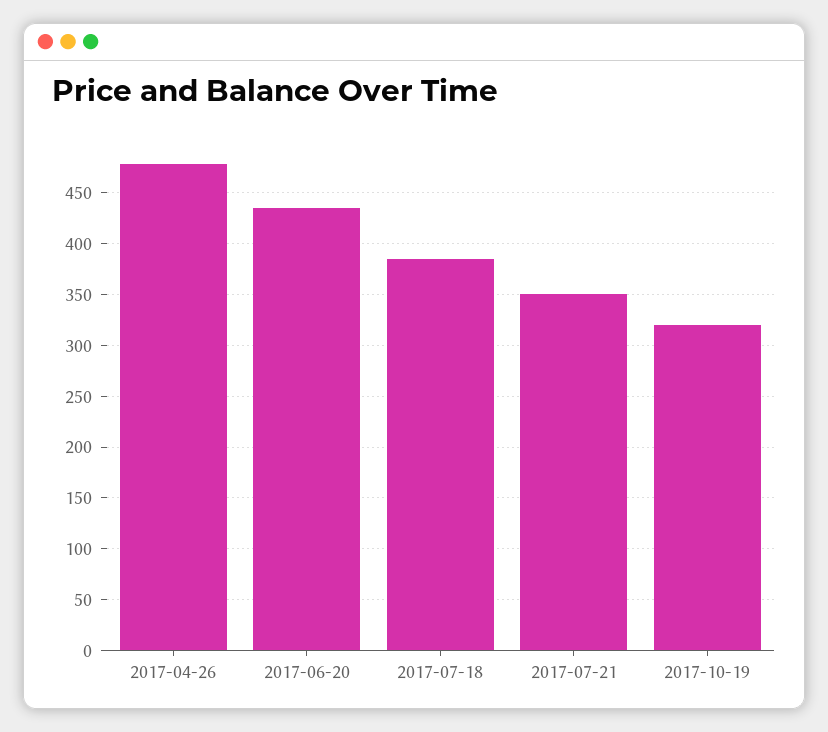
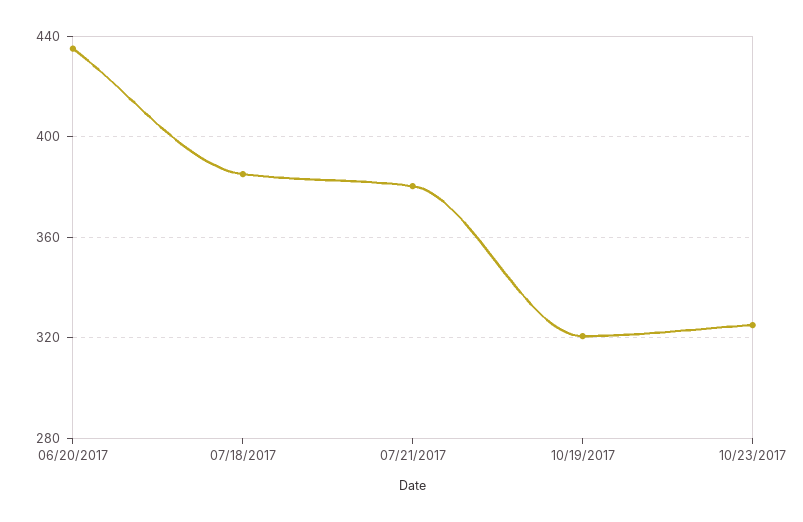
2017-04-26: 480 -> none
2017-07-21: 350 -> 380
10/23/2017: none -> 325

